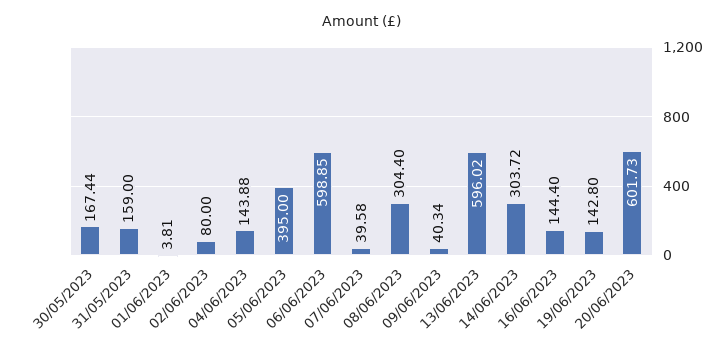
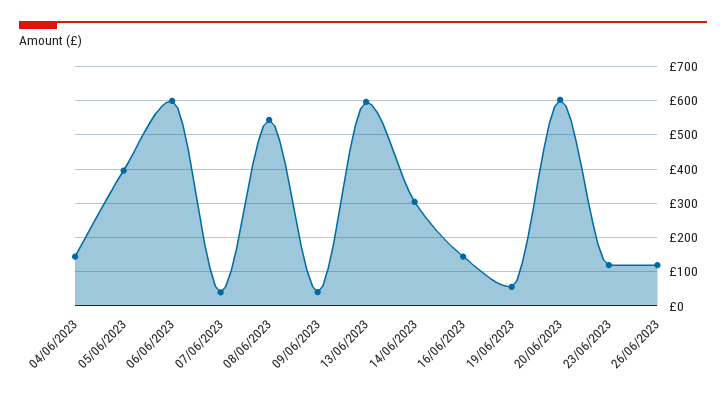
30/05/2023: 167.44 -> none
31/05/2023: 159 -> none
01/06/2023: 3.81 -> none
02/06/2023: 80 -> none
08/06/2023: 304.4 -> 540
19/06/2023: 142.8 -> 60
23/06/2023: none -> 120
26/06/2023: none -> 120

